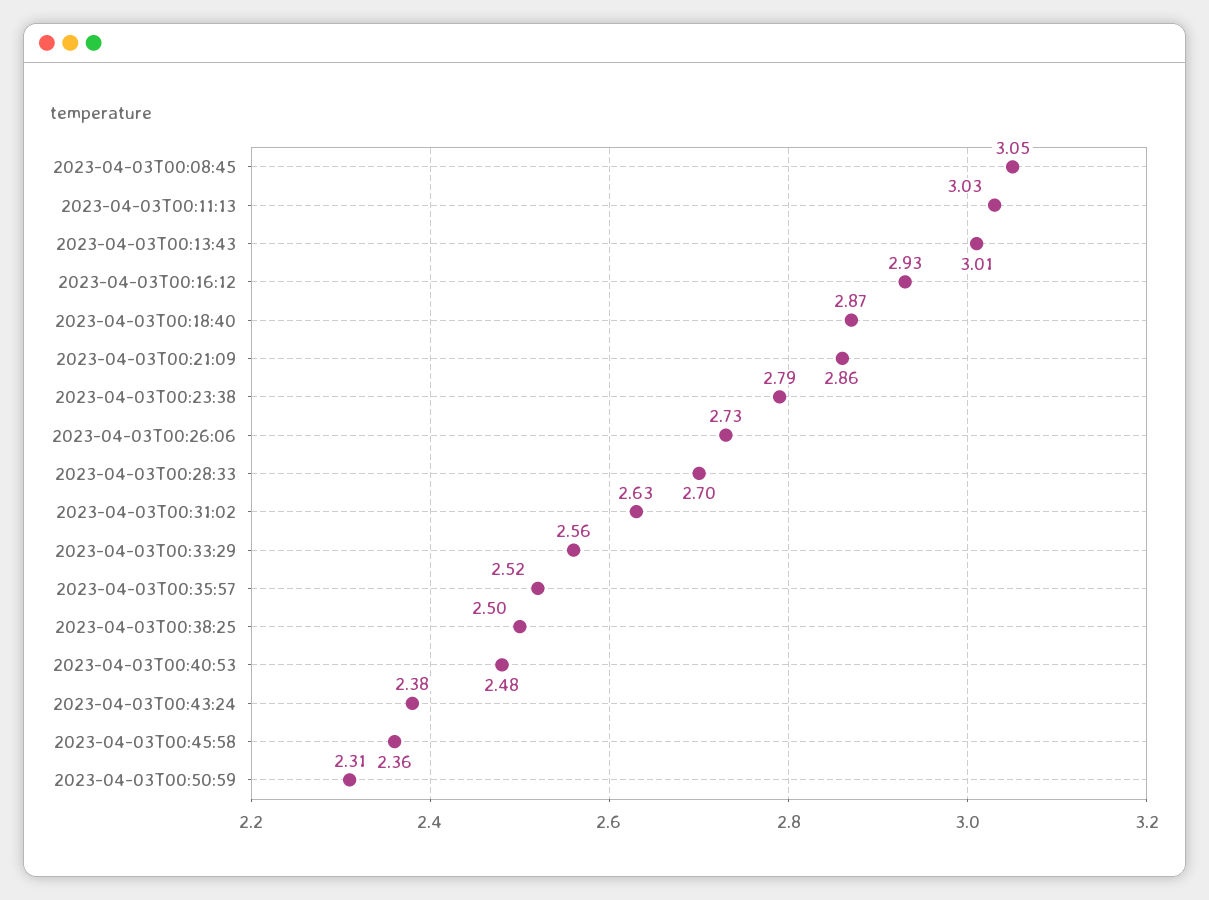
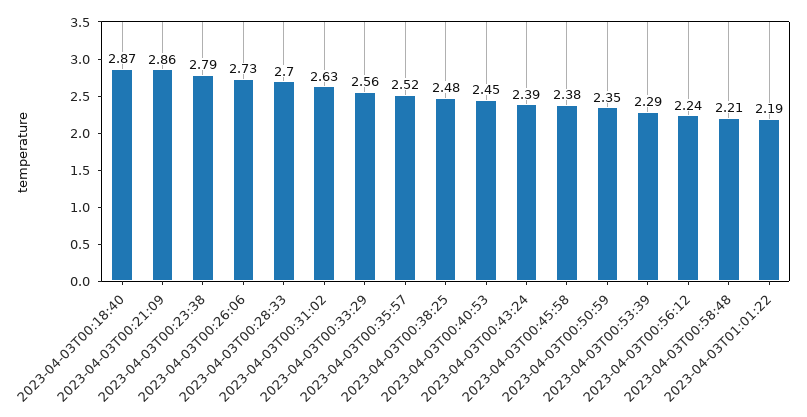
2023-04-03T00:08:45: 3.05 -> none
2023-04-03T00:11:13: 3.03 -> none
2023-04-03T00:13:43: 3.01 -> none
2023-04-03T00:16:12: 2.93 -> none
2023-04-03T00:38:25: 2.5 -> 2.48
2023-04-03T00:40:53: 2.48 -> 2.45
2023-04-03T00:43:24: 2.38 -> 2.39
2023-04-03T00:45:58: 2.36 -> 2.38
2023-04-03T00:50:59: 2.31 -> 2.35
2023-04-03T00:53:39: none -> 2.29
2023-04-03T00:56:12: none -> 2.24
2023-04-03T00:58:48: none -> 2.21
2023-04-03T01:01:22: none -> 2.19

